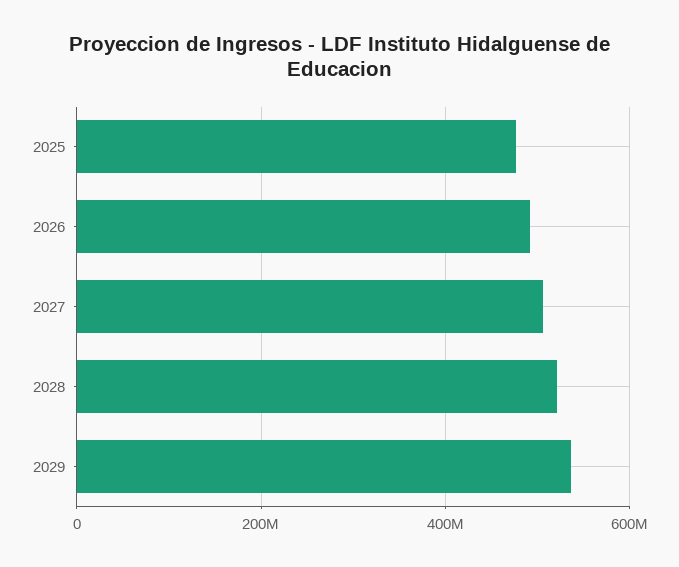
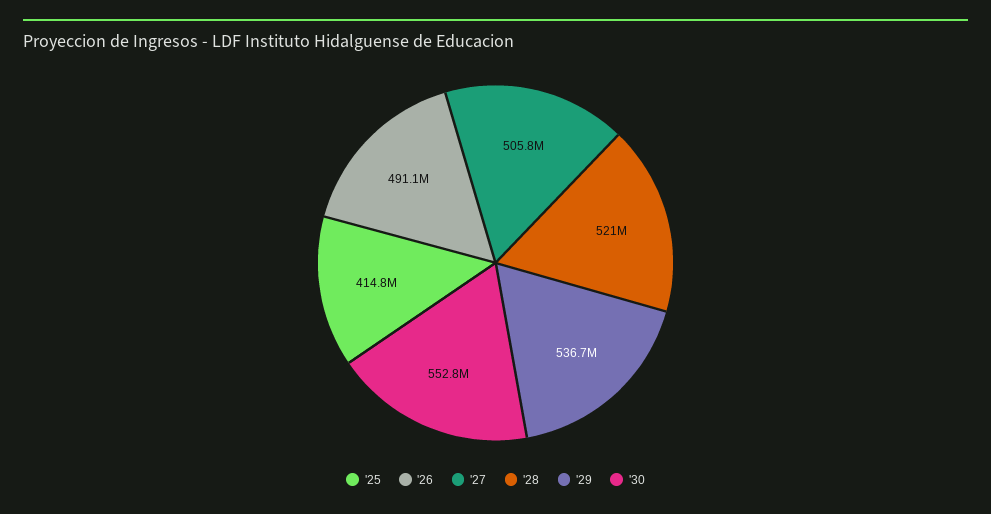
2025: 480000000 -> 414800000
'30: none -> 552800000

